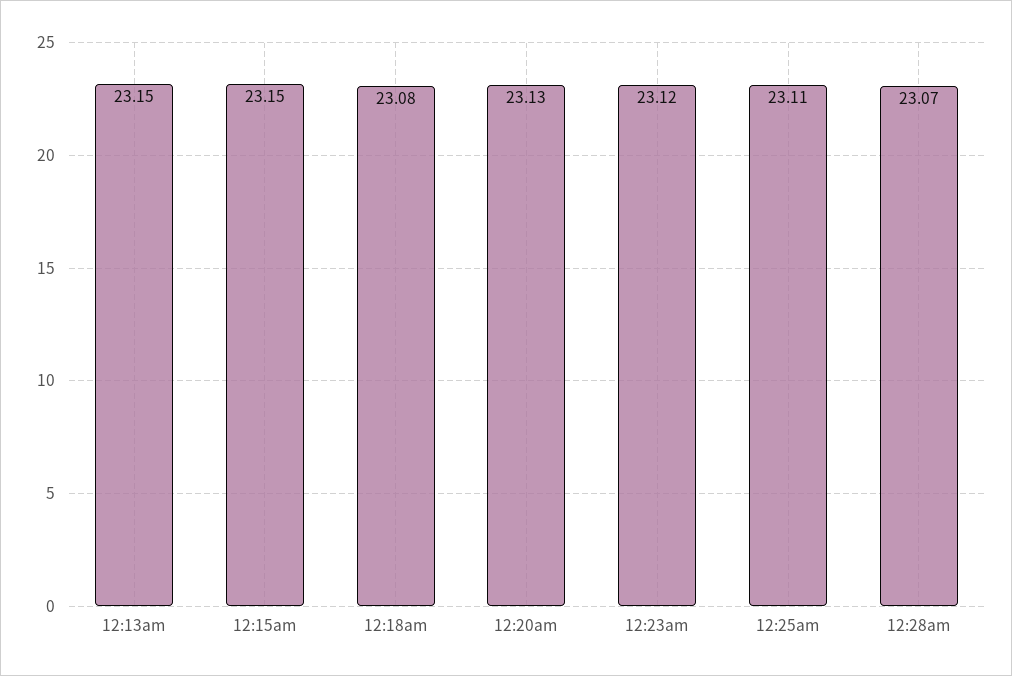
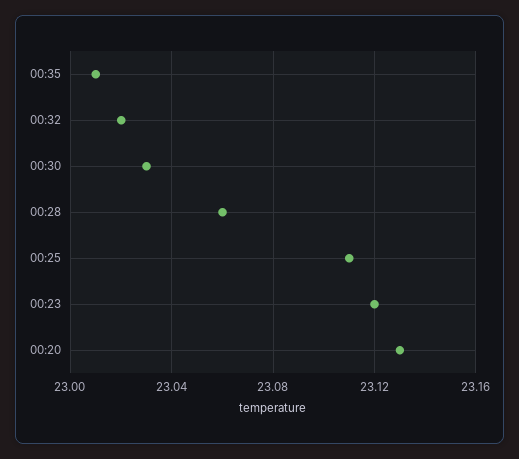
12:13am: 23.15 -> none
12:15am: 23.15 -> none
12:18am: 23.08 -> none
12:28am: 23.07 -> 23.06
00:35: none -> 23.01
00:32: none -> 23.02
00:30: none -> 23.03

